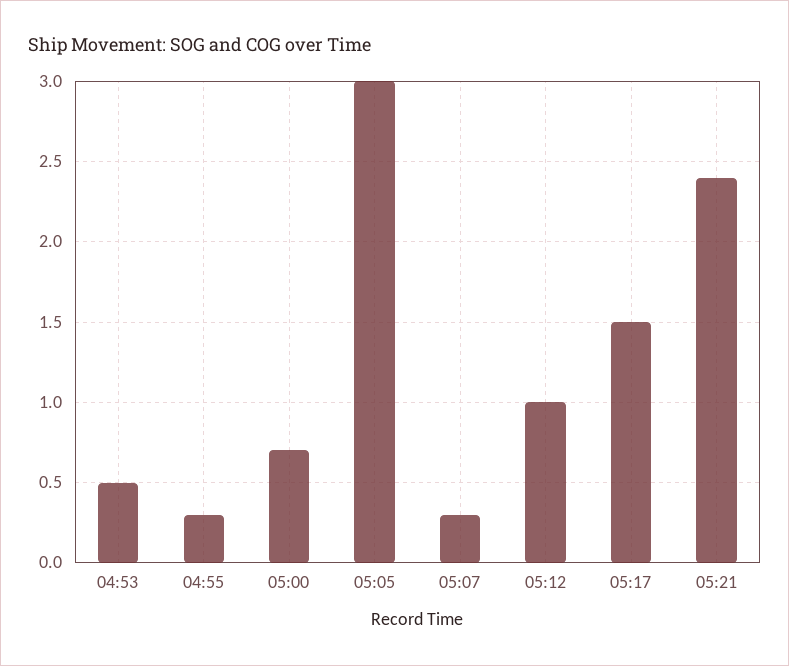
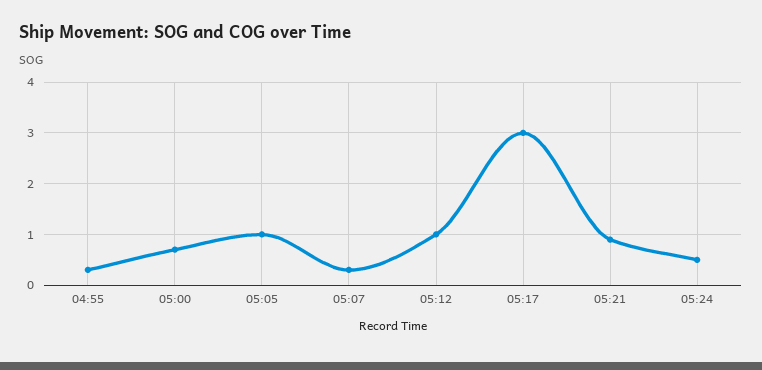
04:53: 0.5 -> none
05:05: 3 -> 1
05:17: 1.5 -> 3
05:21: 2.4 -> 1
05:24: none -> 0.5

